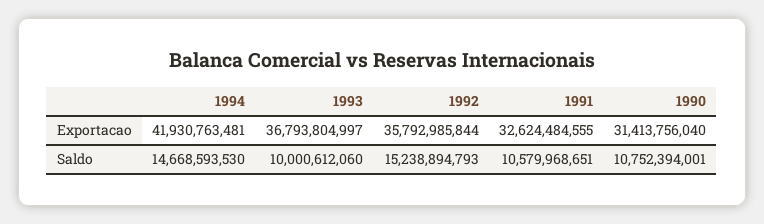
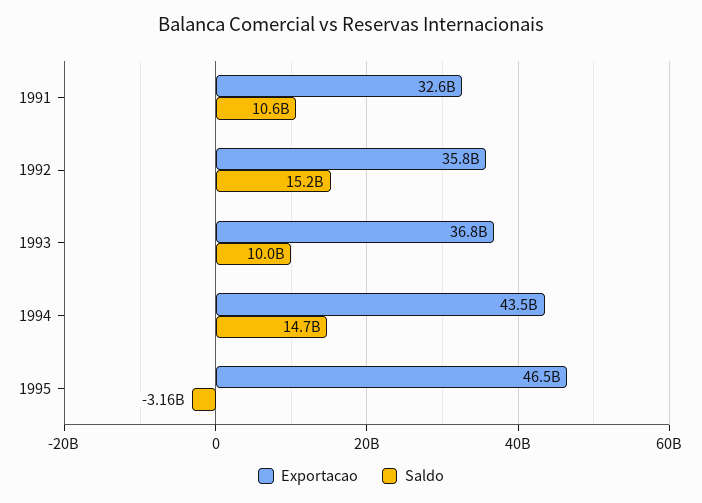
Exportacao, 1994: 41930763481 -> 43500000000
Exportacao, 1990: 31413756040 -> none
Saldo, 1990: 10752394001 -> none
Exportacao, 1995: none -> 46500000000
Saldo, 1995: none -> -3160000000

